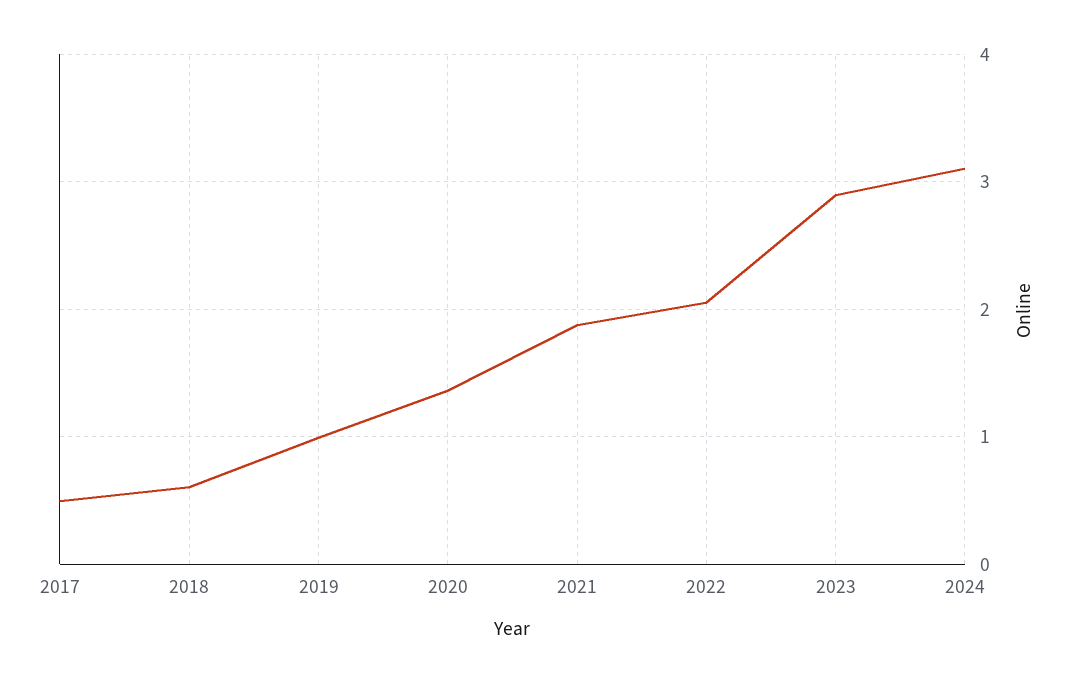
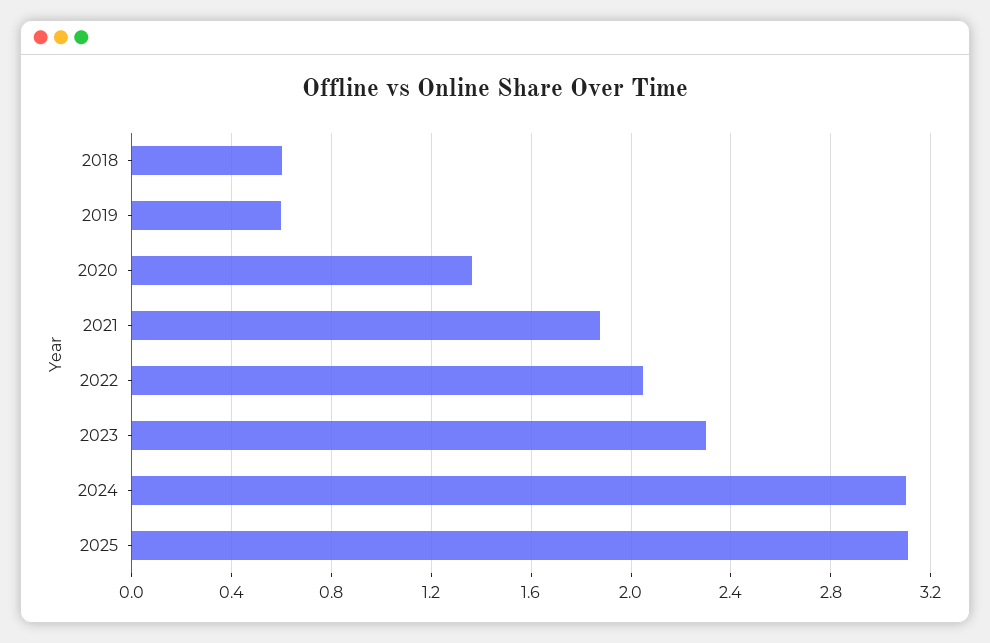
2017: 0.5 -> none
2019: 1 -> 0.6
2023: 2.9 -> 2.3
2025: none -> 3.1

